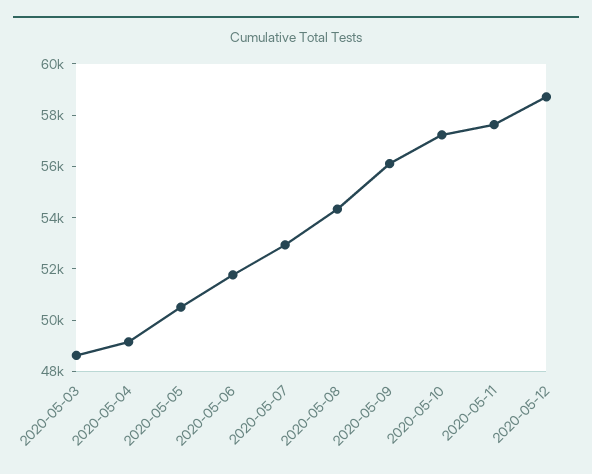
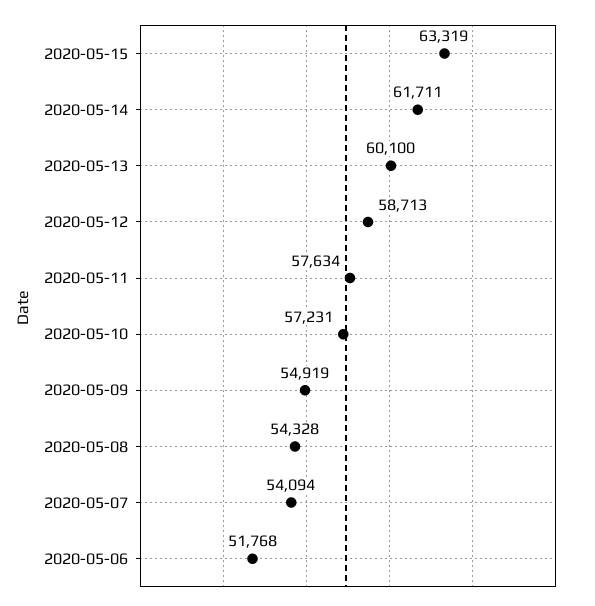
2020-05-03: 48500 -> none
2020-05-04: 49000 -> none
2020-05-05: 50500 -> none
2020-05-07: 53000 -> 54094
2020-05-09: 56000 -> 54919
2020-05-15: none -> 63319
2020-05-14: none -> 61711
2020-05-13: none -> 60100

